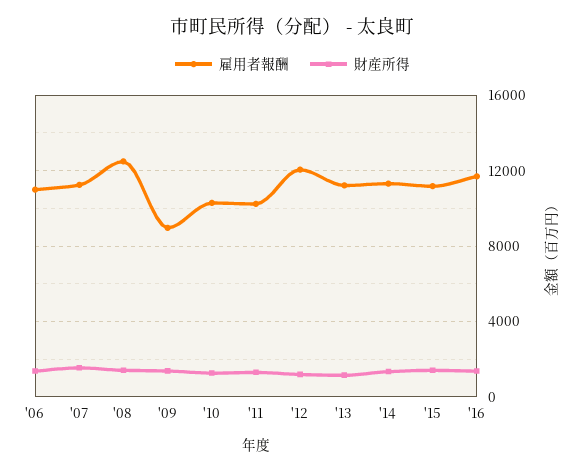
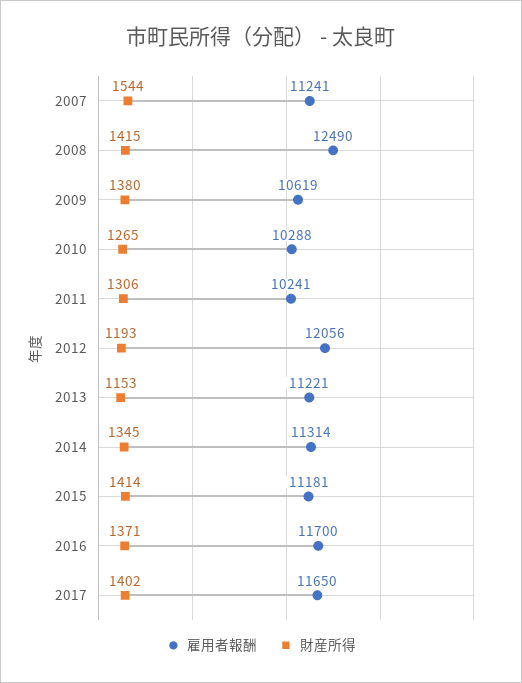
雇用者報酬, '06: 11000 -> none
財産所得, '06: 1500 -> none
雇用者報酬, '09: 9000 -> 10619
雇用者報酬, 2017: none -> 11650
財産所得, 2017: none -> 1402

